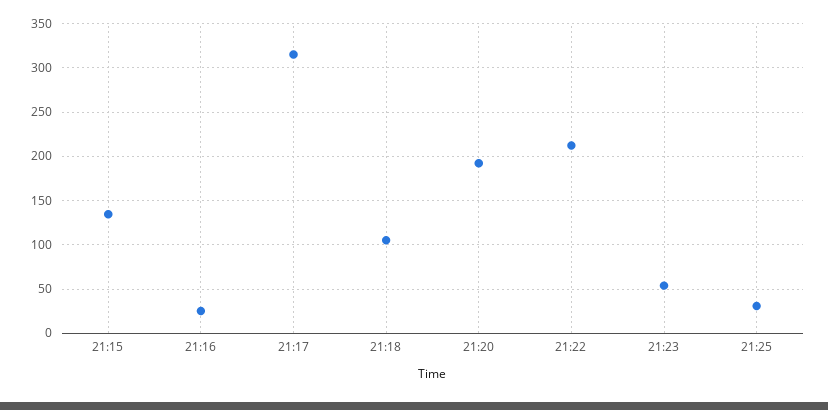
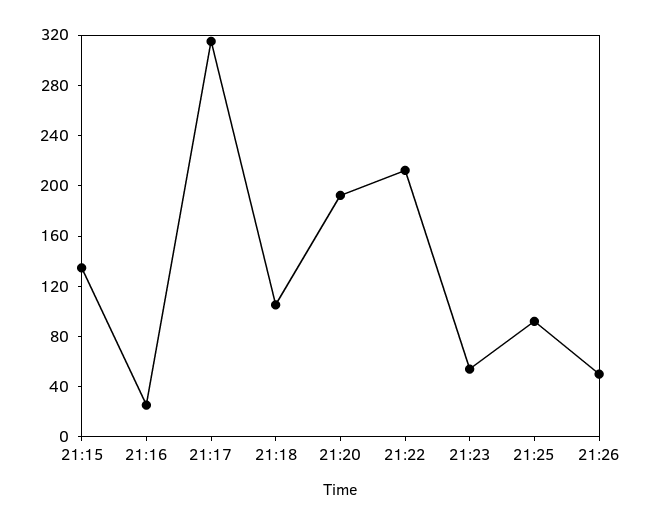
21:25: 30 -> 90
21:26: none -> 50

